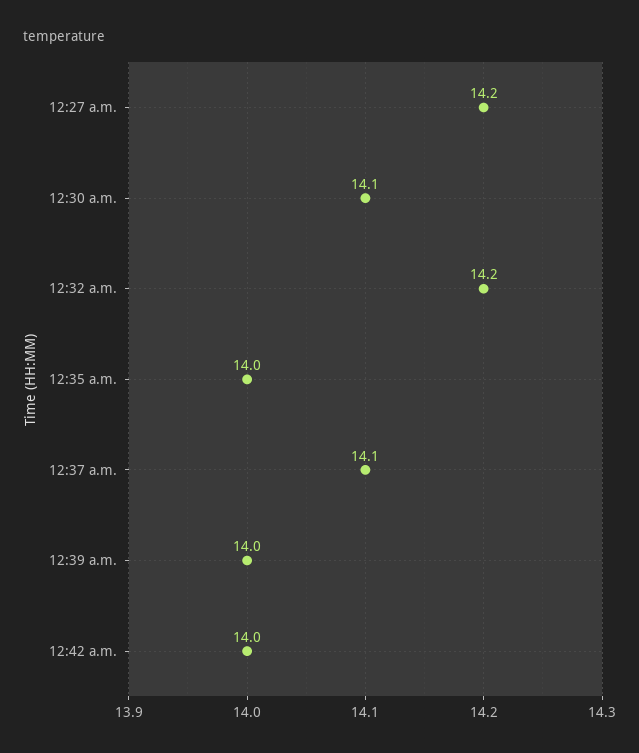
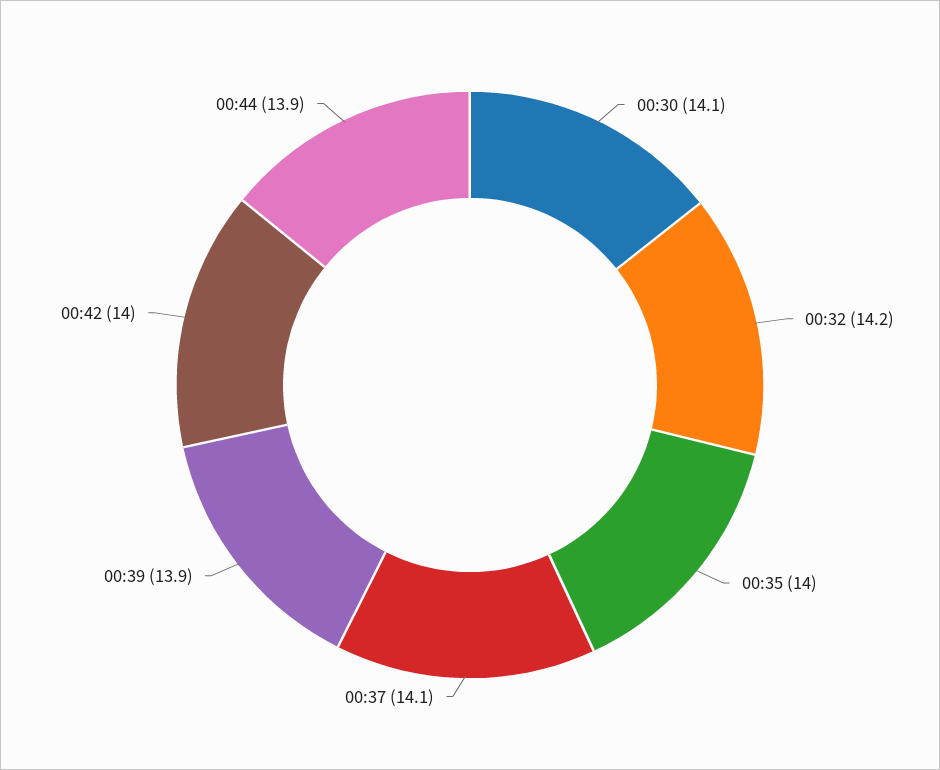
12:27 a.m.: 14.2 -> none
12:39 a.m.: 14 -> 13.9
00:44: none -> 13.9

